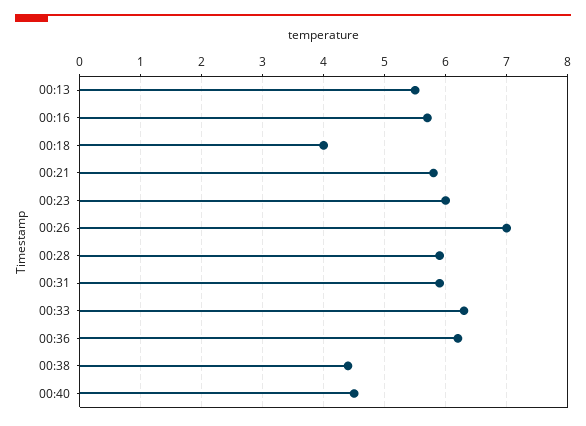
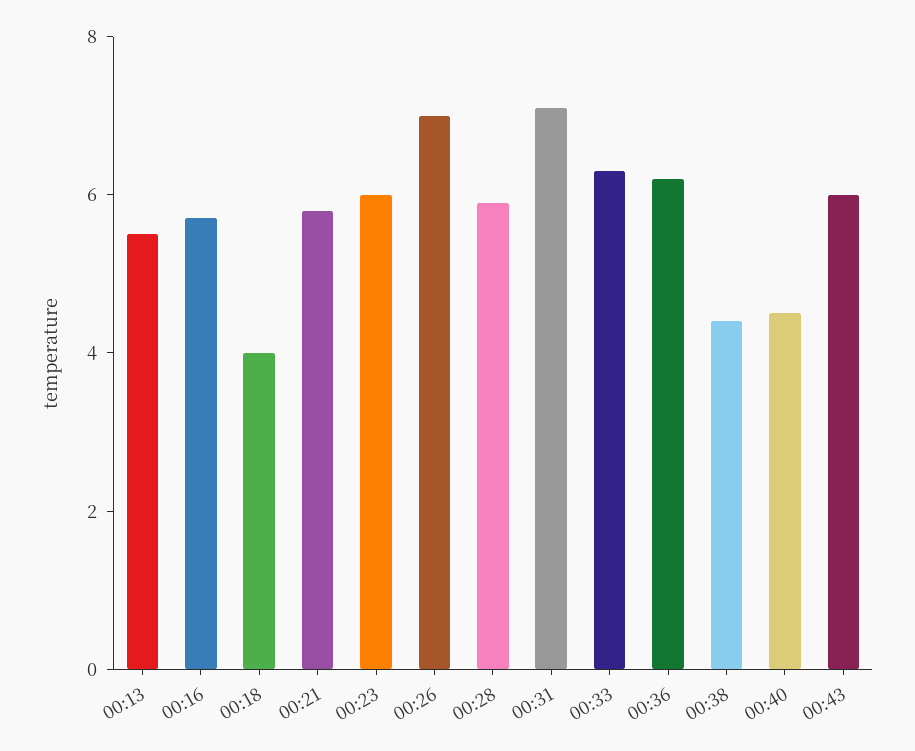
00:31: 5.9 -> 7
00:43: none -> 6

